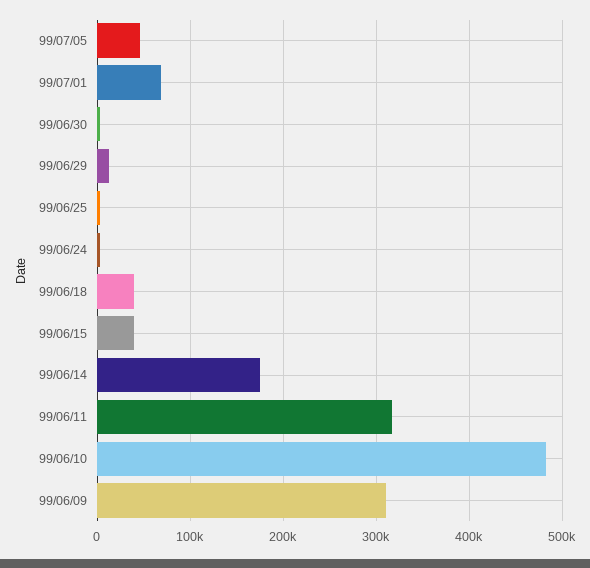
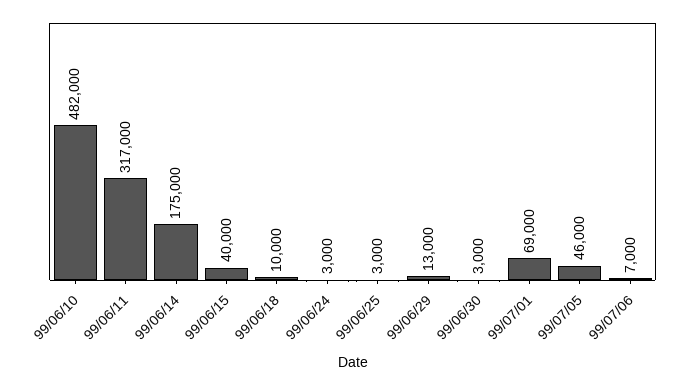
99/06/18: 40000 -> 10000
99/06/09: 310000 -> none
99/07/06: none -> 7000

